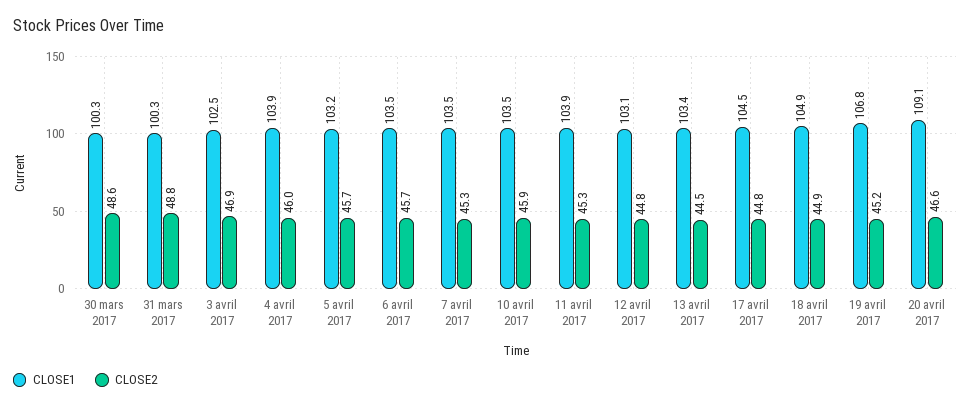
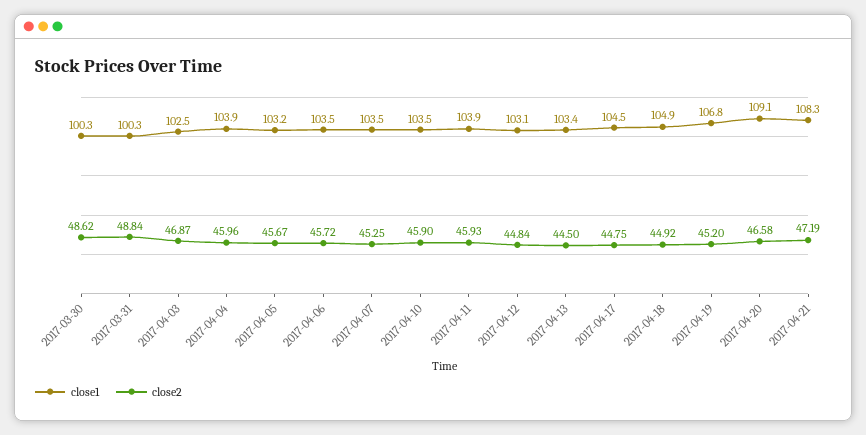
CLOSE2, 11 avril 2017: 45.3 -> 45.93
CLOSE1, 2017-04-21: none -> 108.3
CLOSE2, 2017-04-21: none -> 47.19

